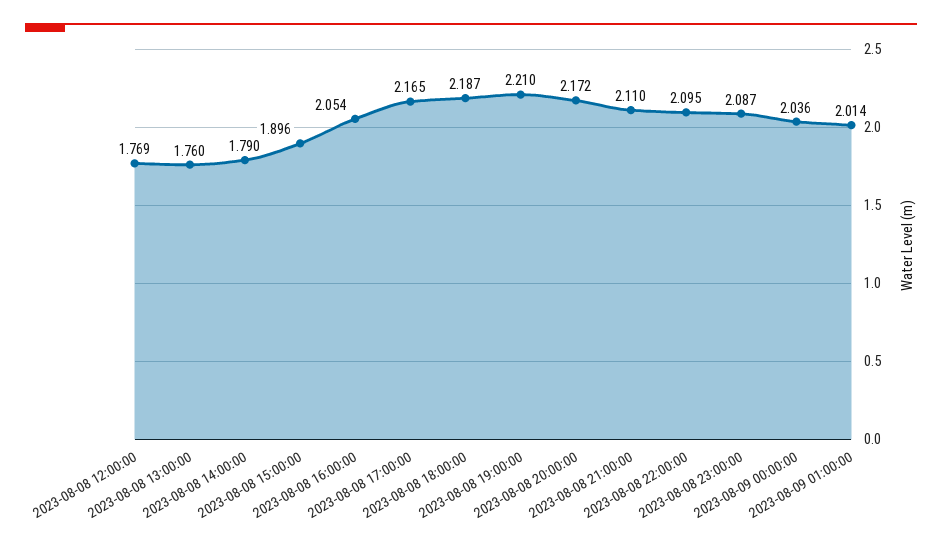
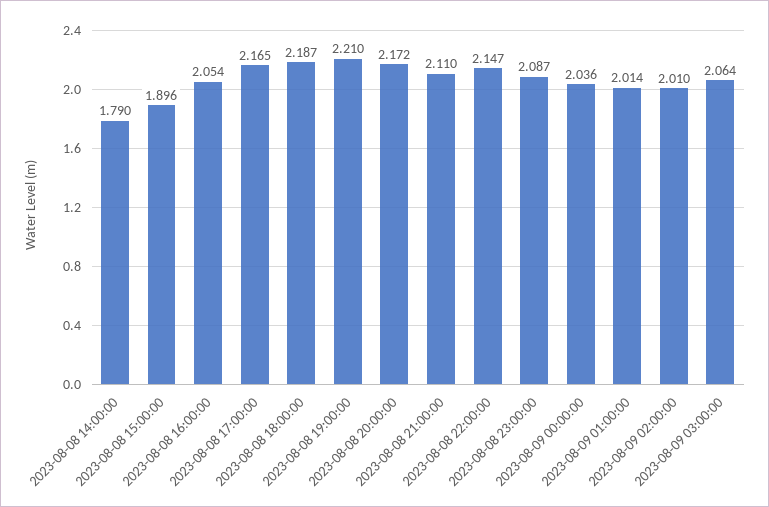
2023-08-08 12:00:00: 1.769 -> none
2023-08-08 13:00:00: 1.76 -> none
2023-08-08 22:00:00: 2.095 -> 2.147
2023-08-09 02:00:00: none -> 2.01
2023-08-09 03:00:00: none -> 2.064

